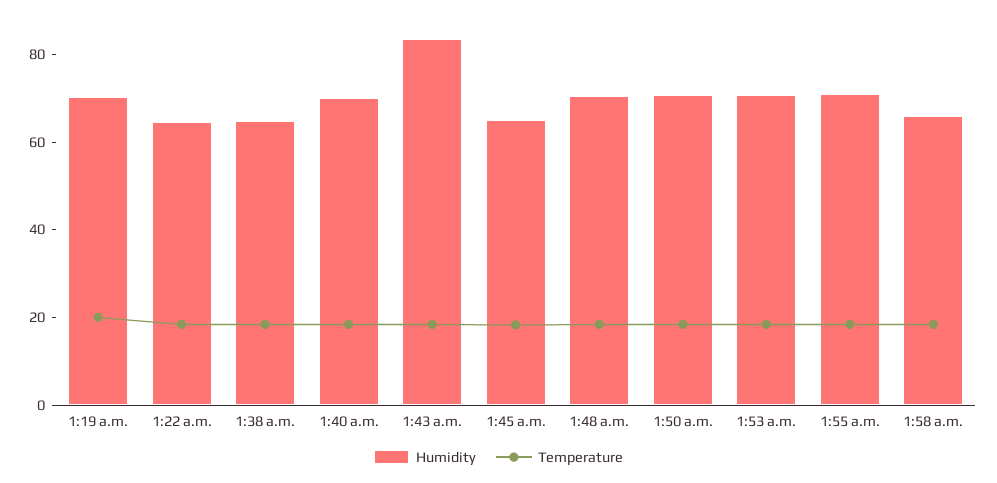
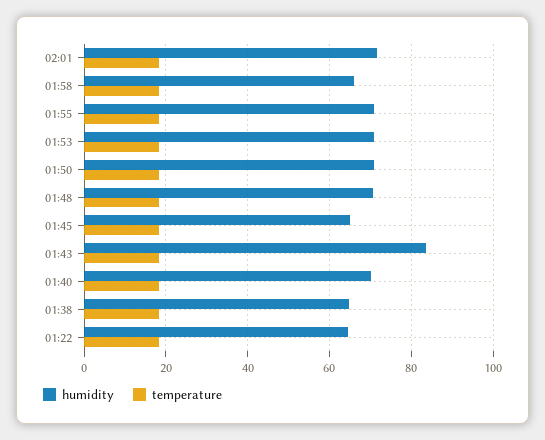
Humidity, 1:19 a.m.: 70 -> none
Temperature, 1:19 a.m.: 20 -> none
Humidity, 02:01: none -> 72
Temperature, 02:01: none -> 18

